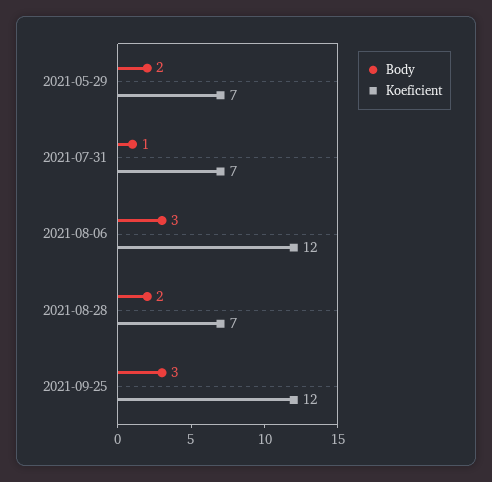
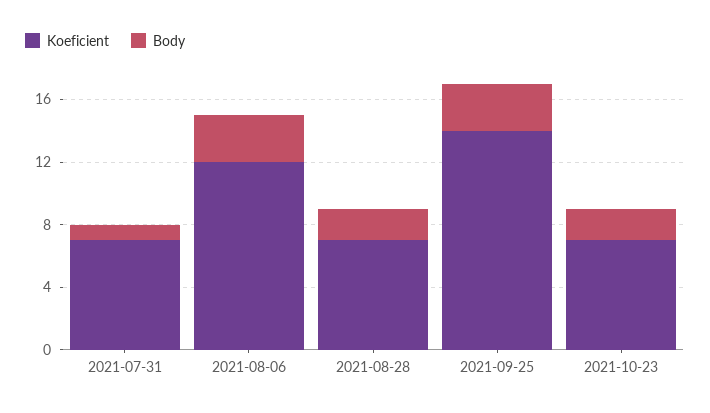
Body, 2021-05-29: 2 -> none
Koeficient, 2021-05-29: 7 -> none
Koeficient, 2021-09-25: 12 -> 14
Koeficient, 2021-10-23: none -> 7
Body, 2021-10-23: none -> 2

